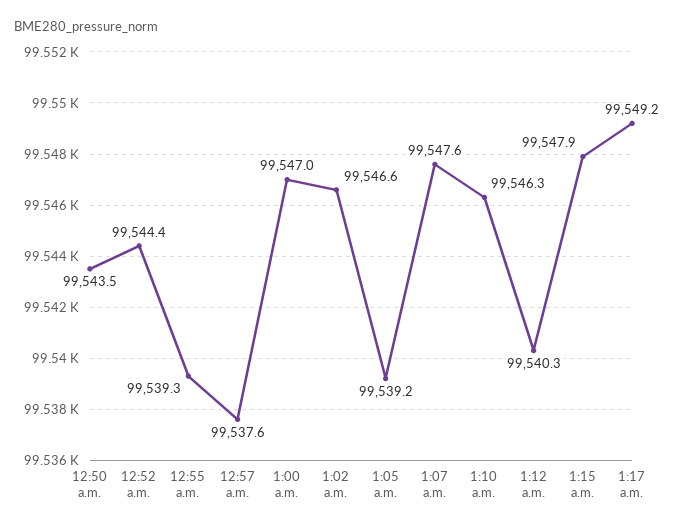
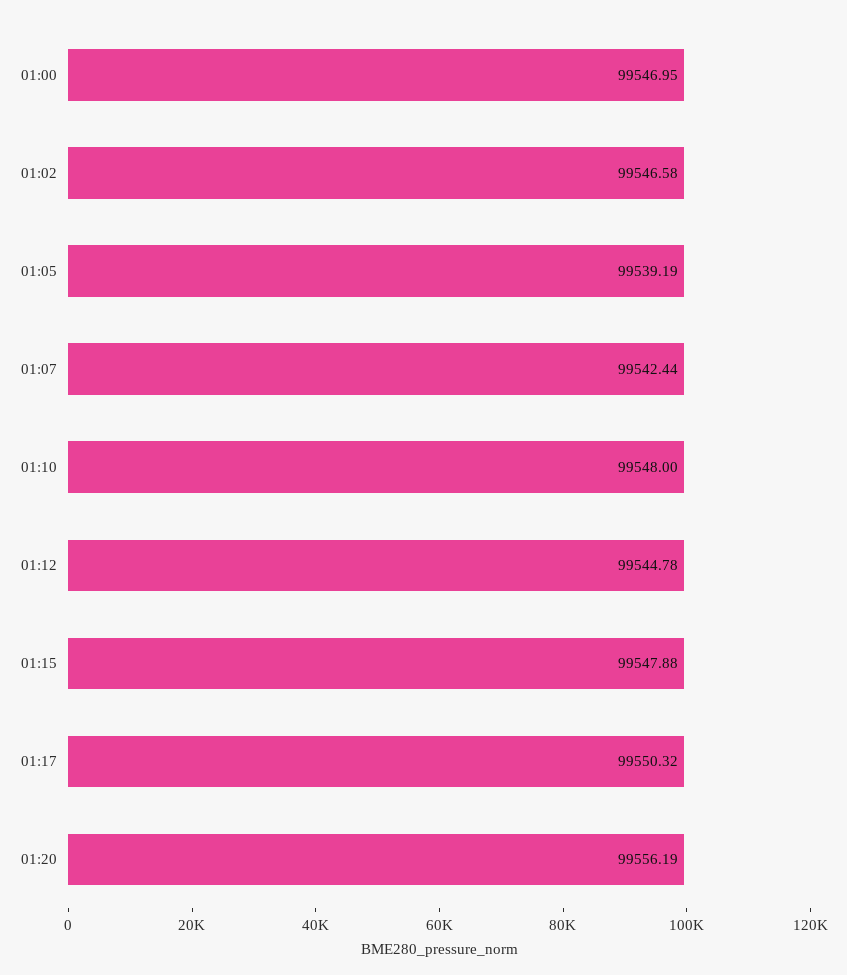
12:50 a.m.: 99543.5 -> none
12:52 a.m.: 99544.4 -> none
12:55 a.m.: 99539.3 -> none
12:57 a.m.: 99537.6 -> none
1:07 a.m.: 99547.6 -> 99542.44
1:10 a.m.: 99546.3 -> 99548
1:12 a.m.: 99540.3 -> 99544.78
1:17 a.m.: 99549.2 -> 99550.32
01:20: none -> 99556.19

